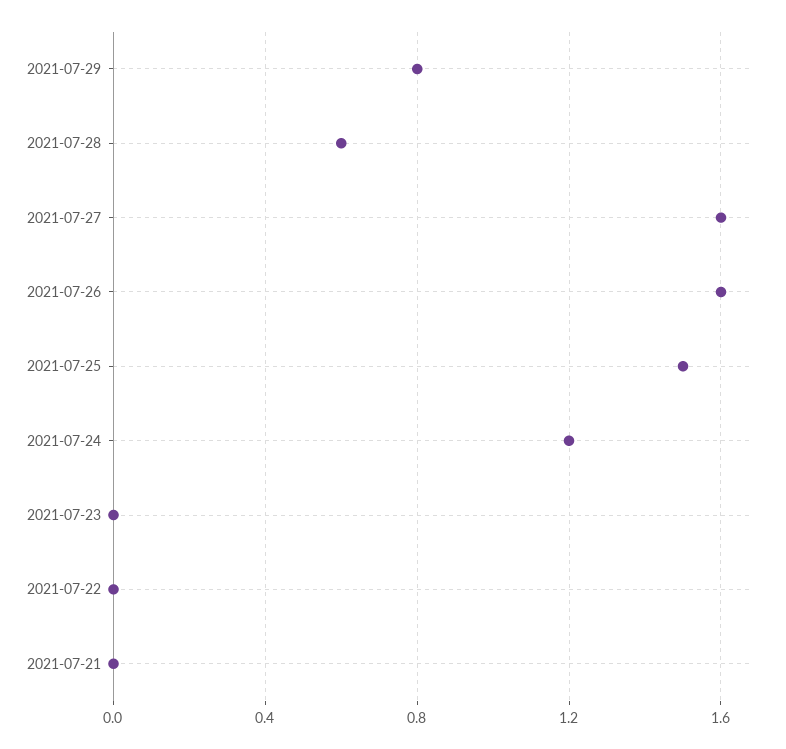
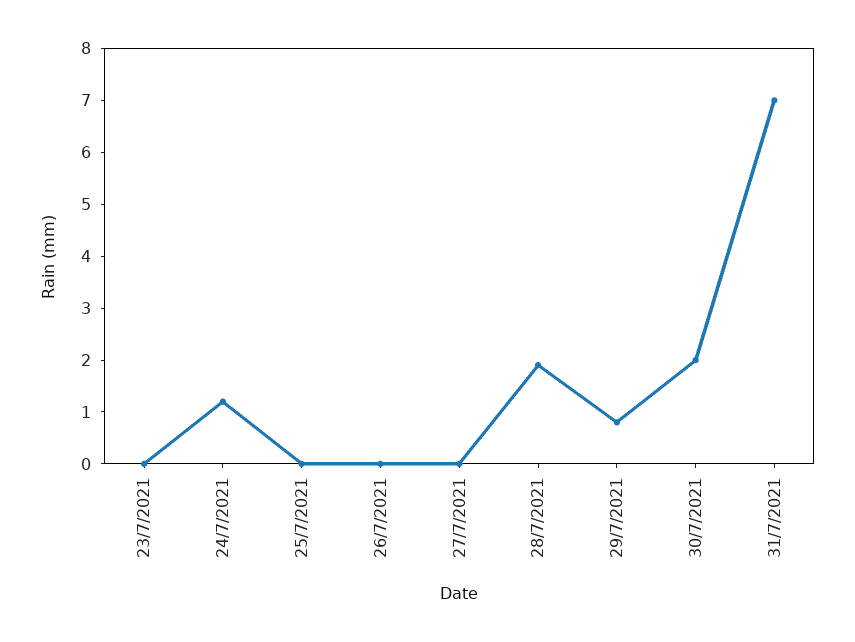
2021-07-28: 0.6 -> 2
2021-07-27: 1.6 -> 0
2021-07-26: 1.6 -> 0
2021-07-25: 1.5 -> 0
2021-07-22: 0 -> none
2021-07-21: 0 -> none
30/7/2021: none -> 2
31/7/2021: none -> 7

